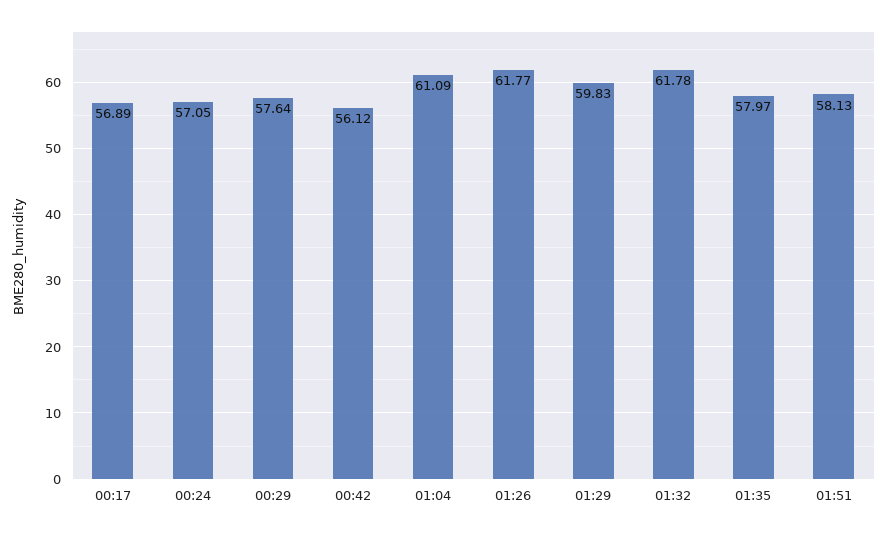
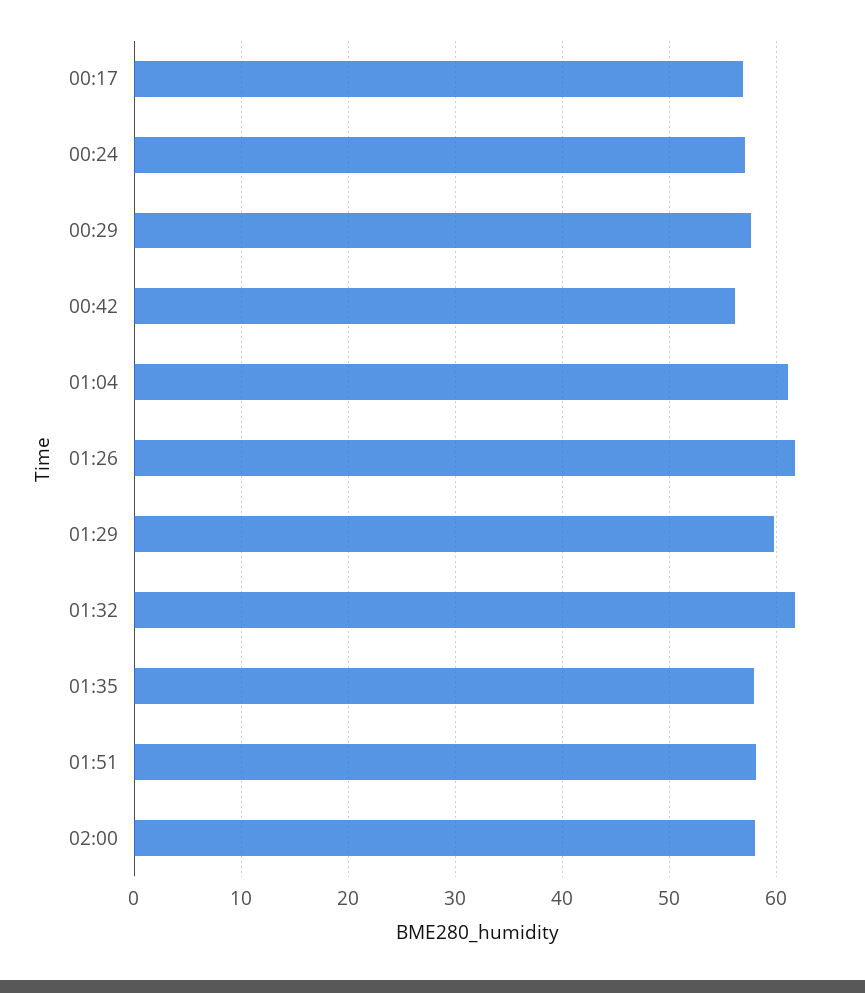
02:00: none -> 58

